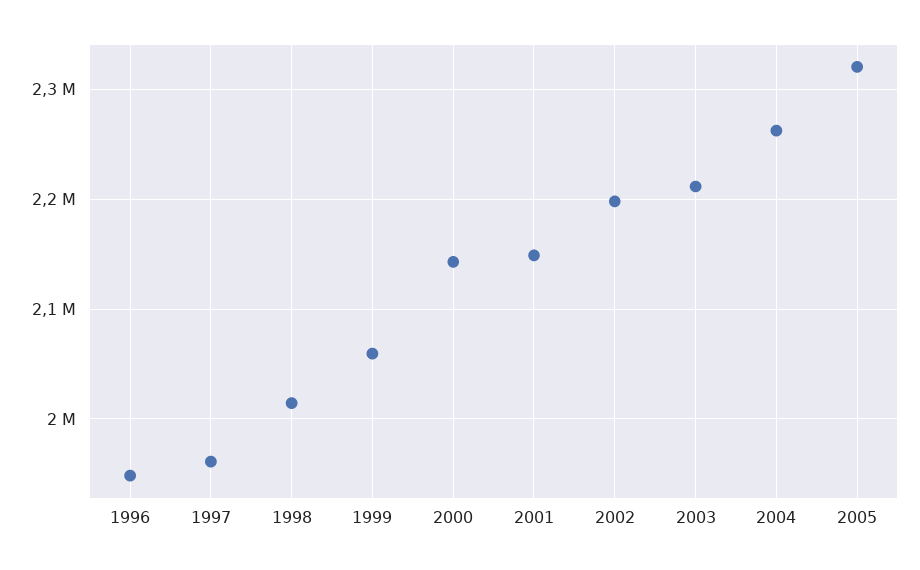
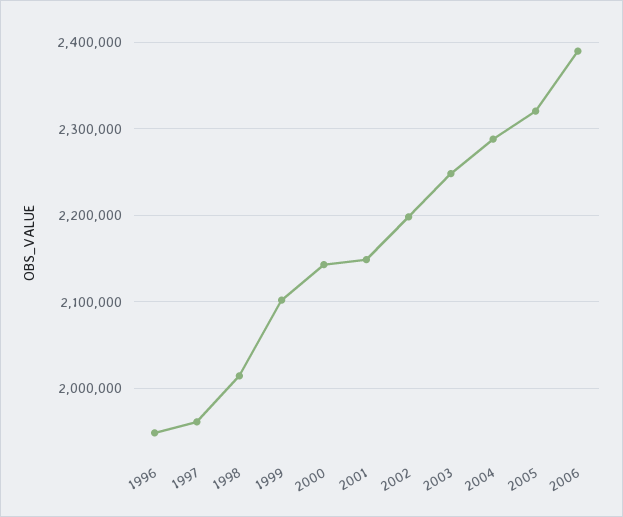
1999: 2060000 -> 2100000
2003: 2210000 -> 2250000
2004: 2260000 -> 2290000
2006: none -> 2390000

